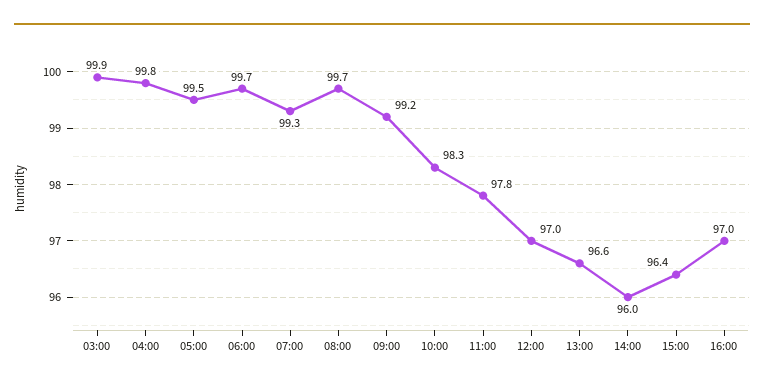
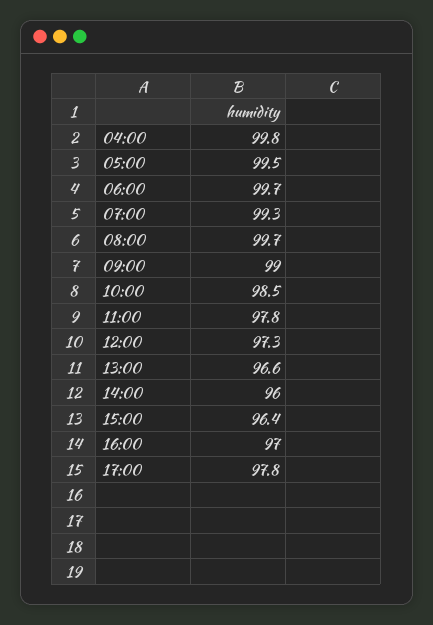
03:00: 99.9 -> none
09:00: 99.2 -> 99
10:00: 98.3 -> 98.5
12:00: 97 -> 97.3
17:00: none -> 97.8

